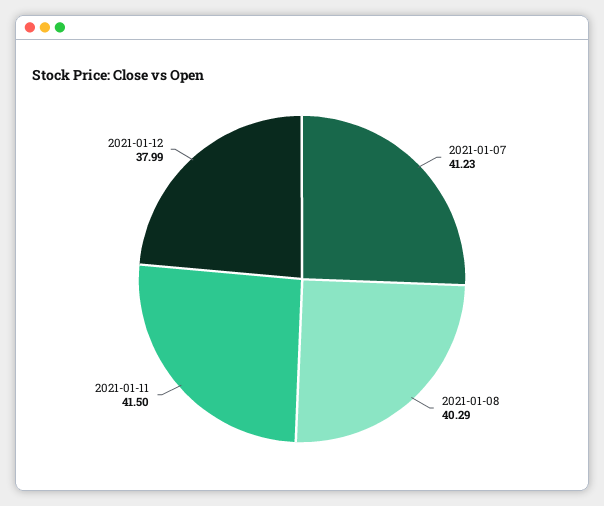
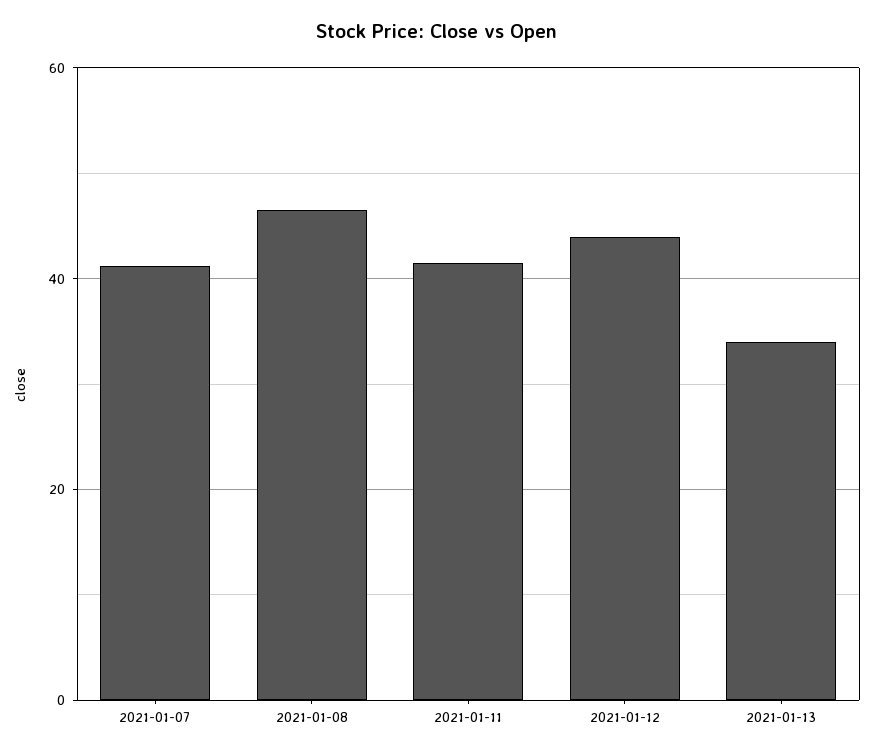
2021-01-08: 40.29 -> 46
2021-01-12: 37.99 -> 44
2021-01-13: none -> 34

